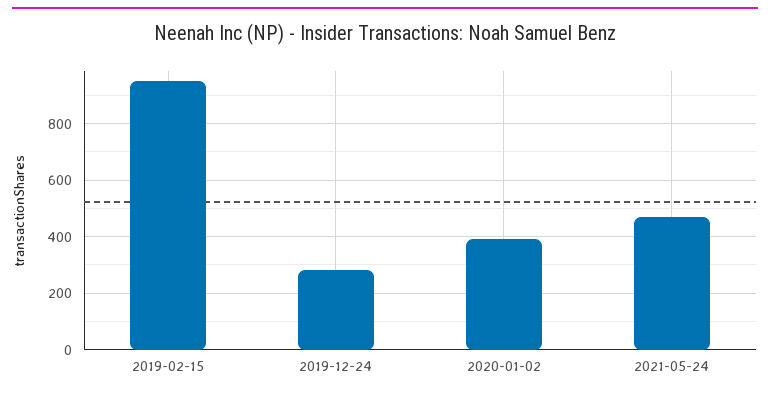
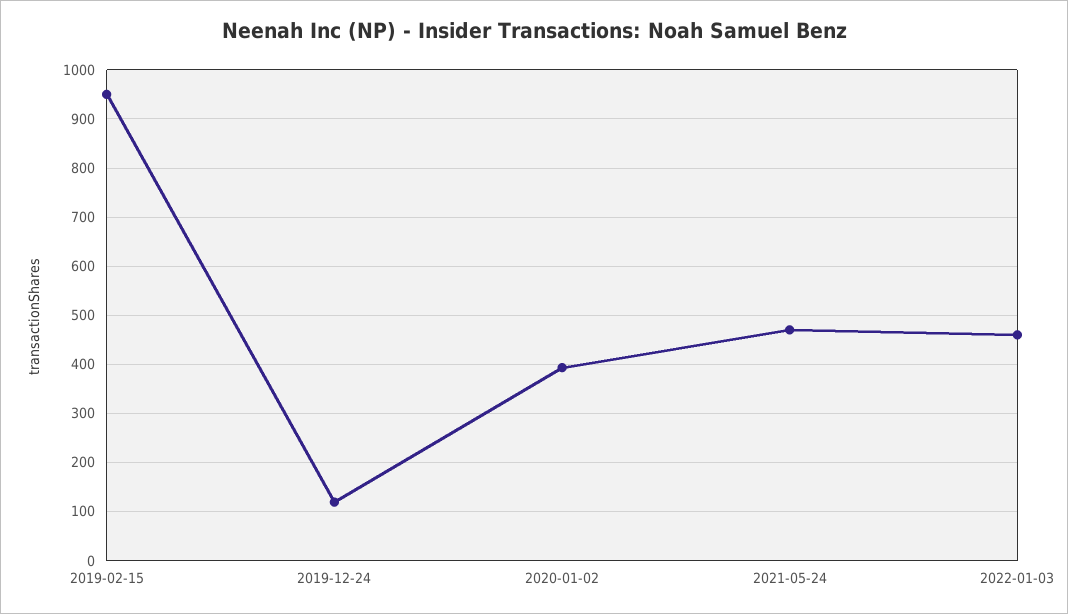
2019-12-24: 275 -> 120
2022-01-03: none -> 460

